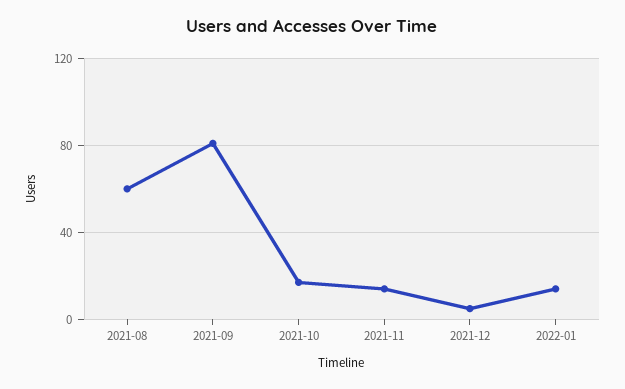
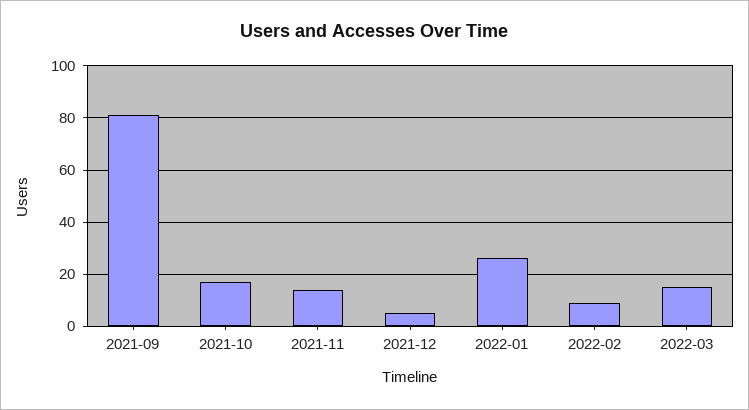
2021-08: 60 -> none
2022-01: 15 -> 25
2022-02: none -> 10
2022-03: none -> 15

